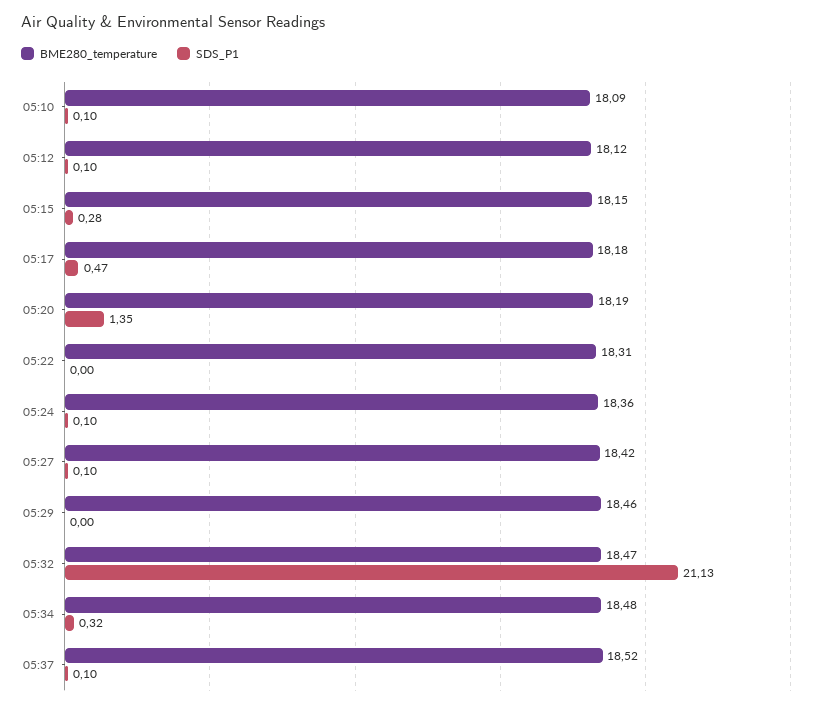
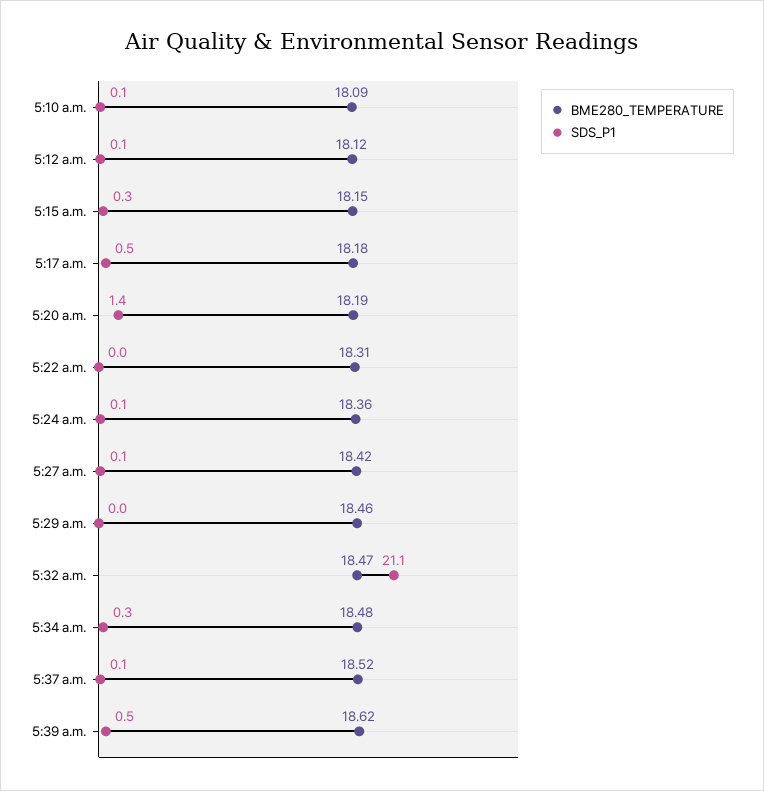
BME280_temperature, 5:39 a.m.: none -> 18.62
SDS_P1, 5:39 a.m.: none -> 0.5

